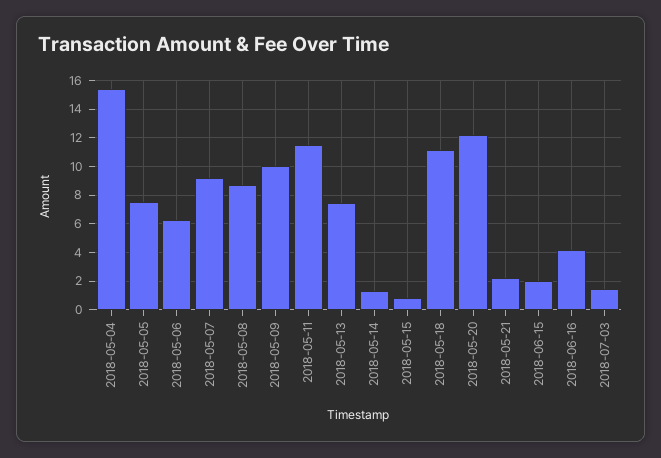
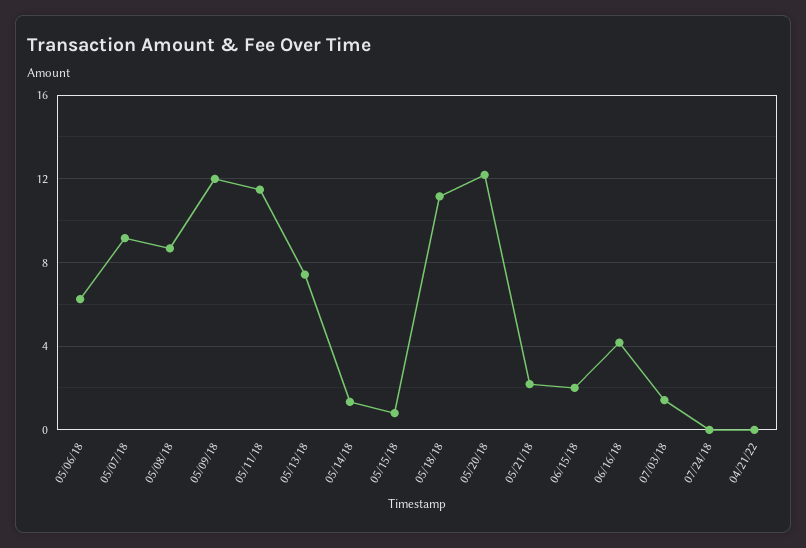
2018-05-04: 15.5 -> none
2018-05-05: 7.5 -> none
2018-05-09: 10 -> 12
07/24/18: none -> 0
04/21/22: none -> 0

